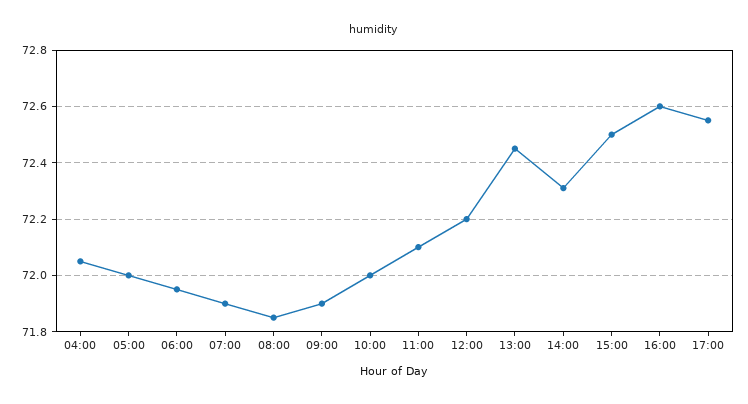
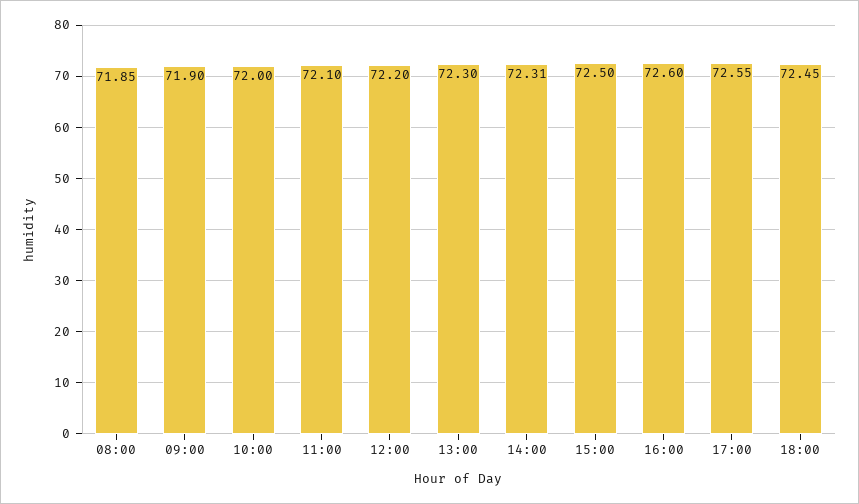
04:00: 72.05 -> none
05:00: 72 -> none
06:00: 71.95 -> none
07:00: 71.9 -> none
13:00: 72.45 -> 72.3
18:00: none -> 72.45

